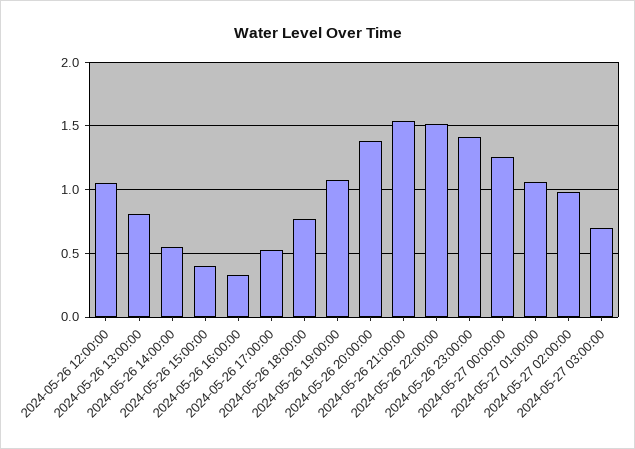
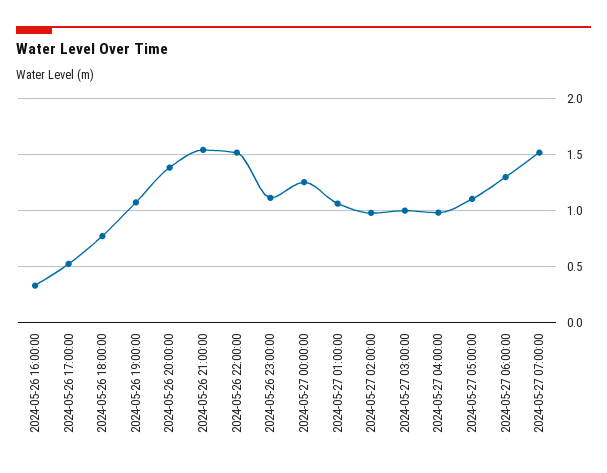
2024-05-26 12:00:00: 1.05 -> none
2024-05-26 13:00:00: 0.8 -> none
2024-05-26 14:00:00: 0.55 -> none
2024-05-26 15:00:00: 0.4 -> none
2024-05-26 23:00:00: 1.4 -> 1.1
2024-05-27 03:00:00: 0.7 -> 1
2024-05-27 04:00:00: none -> 1
2024-05-27 05:00:00: none -> 1.1
2024-05-27 06:00:00: none -> 1.3
2024-05-27 07:00:00: none -> 1.5

